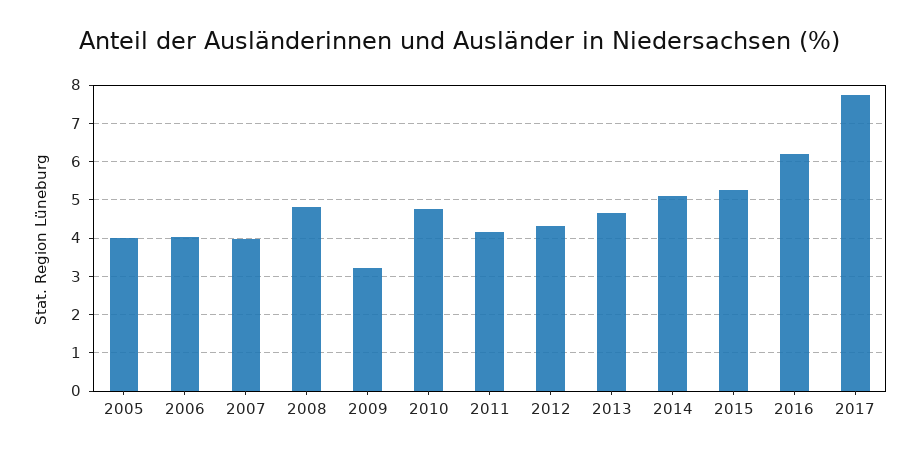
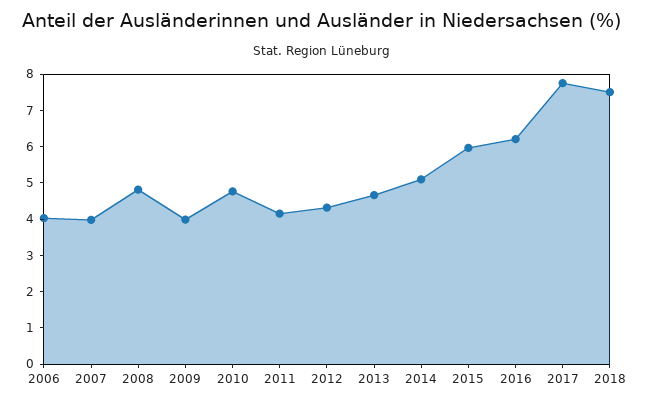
2005: 4 -> none
2009: 3.2 -> 4
2015: 5.2 -> 6
2018: none -> 7.5

